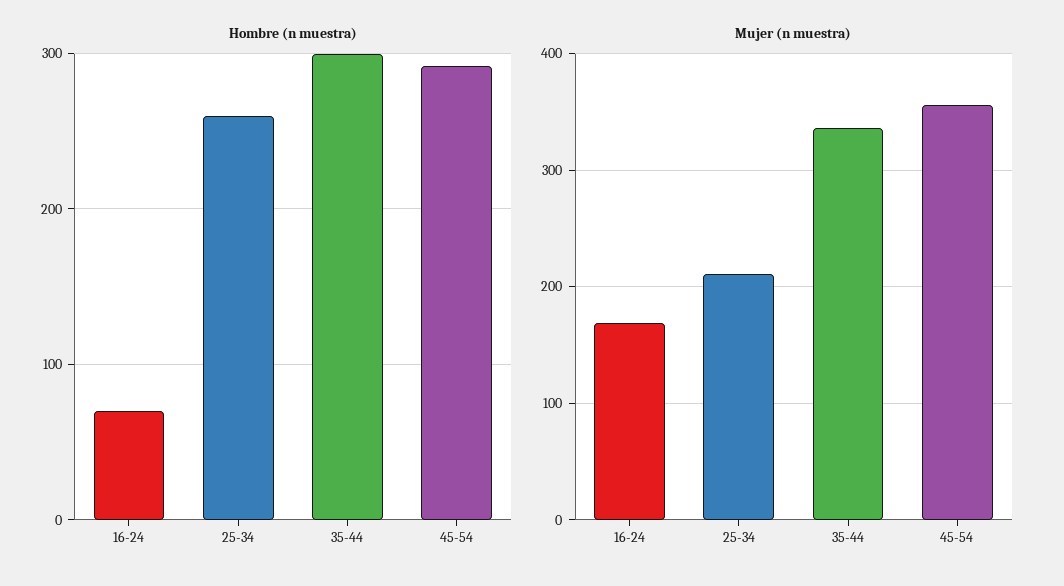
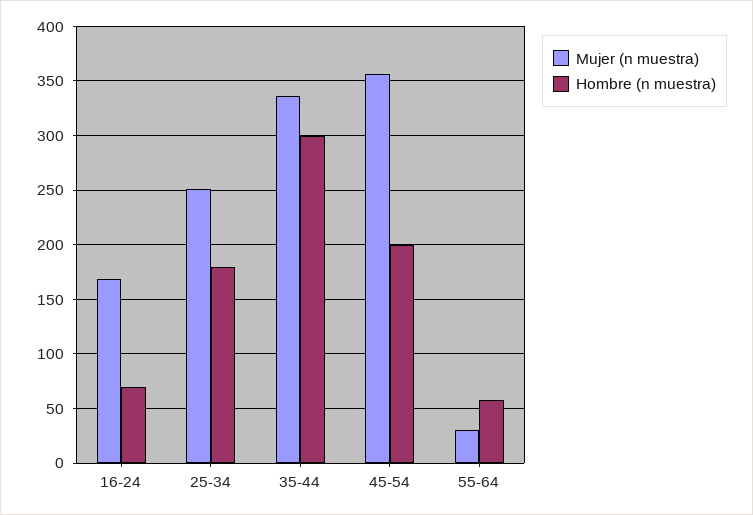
Hombre (n muestra), 25-34: 260 -> 180
Hombre (n muestra), 45-54: 290 -> 200
Mujer (n muestra), 25-34: 210 -> 250
Mujer (n muestra), 55-64: none -> 30
Hombre (n muestra), 55-64: none -> 60

